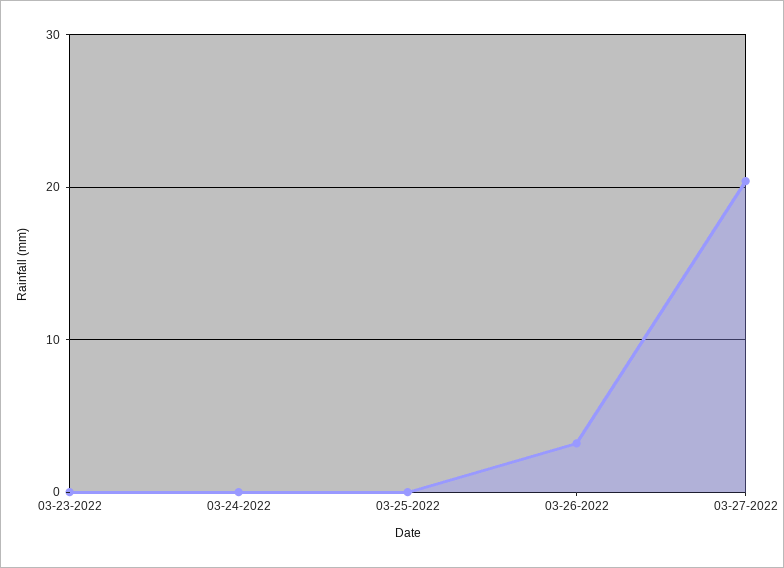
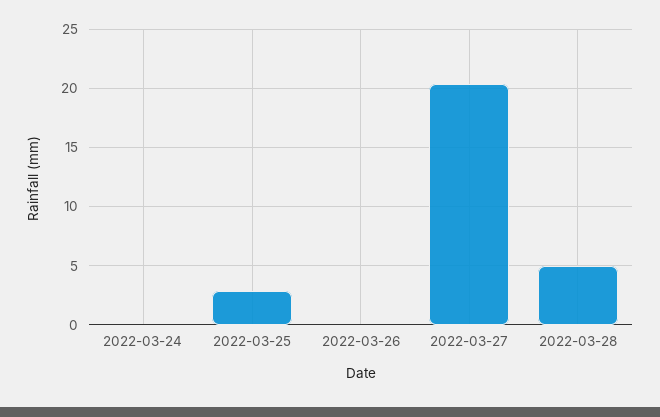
03-23-2022: 0 -> none
03-25-2022: 0 -> 3
03-26-2022: 3 -> 0
2022-03-28: none -> 5

